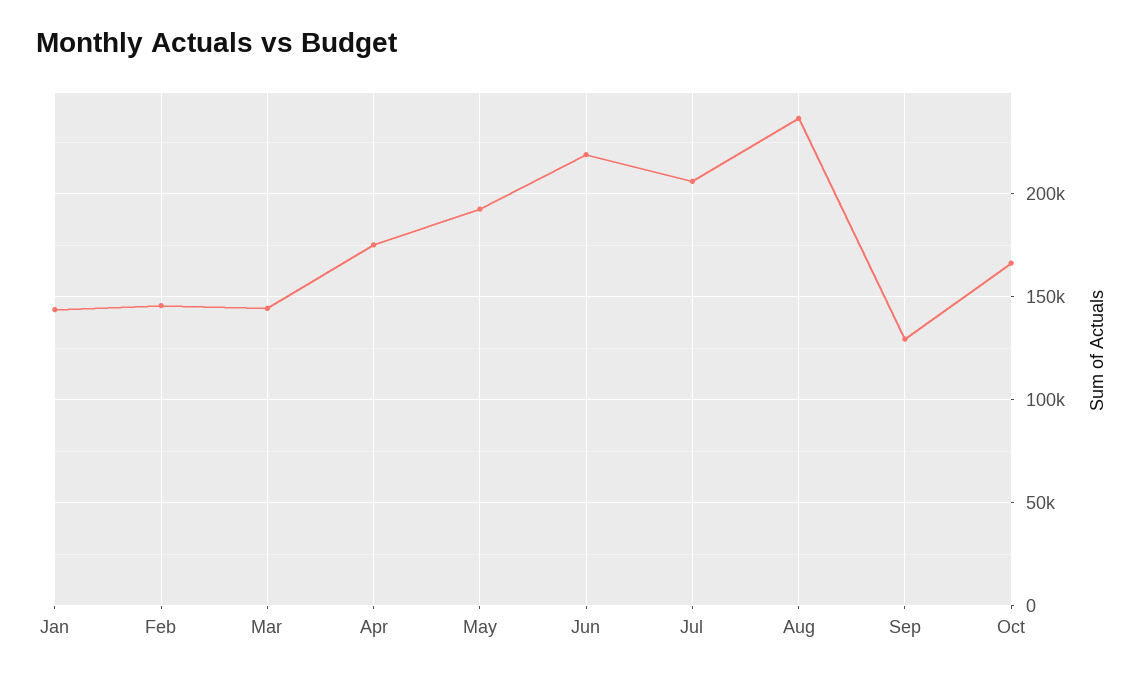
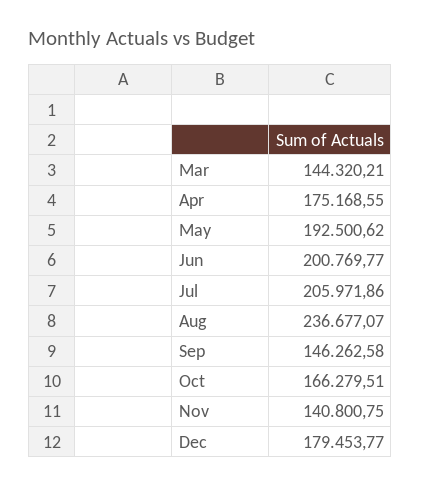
Jan: 145000 -> none
Feb: 145000 -> none
Jun: 220000 -> 200769.77
Sep: 130000 -> 146262.58
Nov: none -> 140800.75
Dec: none -> 179453.77

